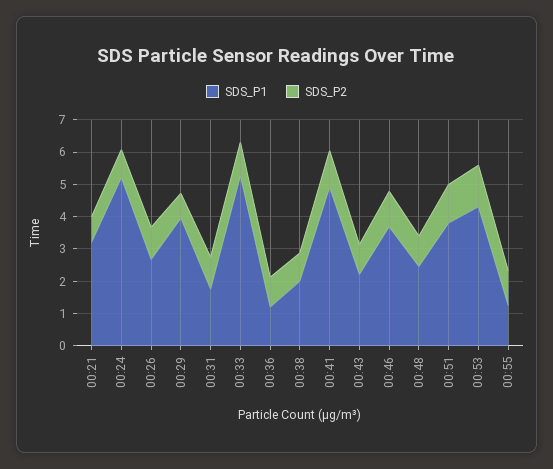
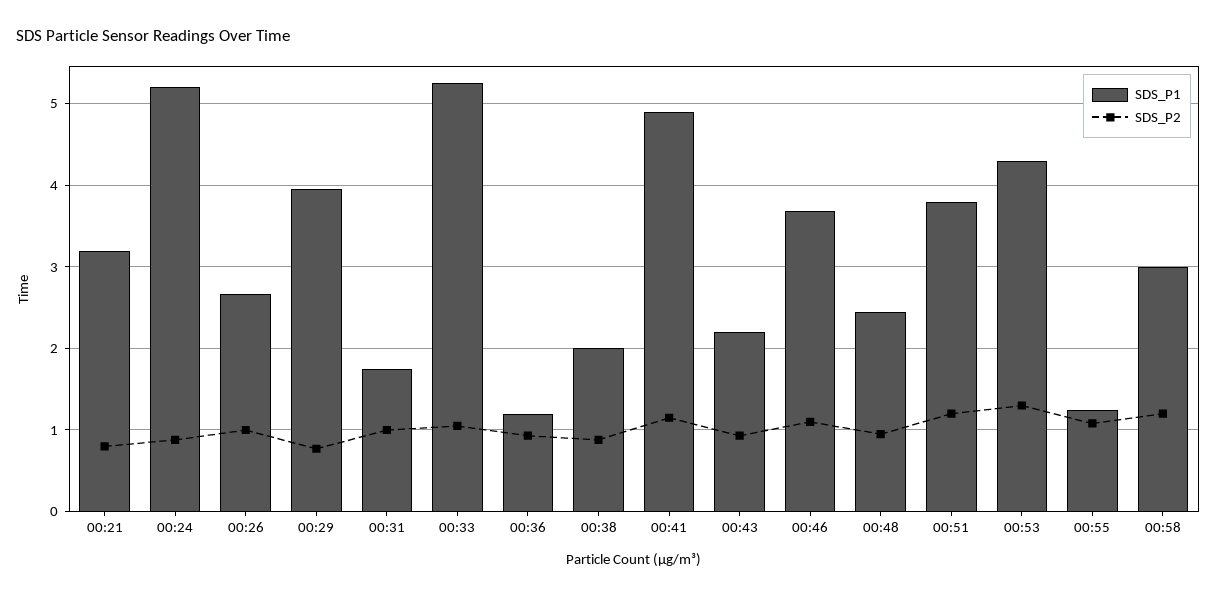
SDS_P1, 00:58: none -> 3
SDS_P2, 00:58: none -> 1.2

